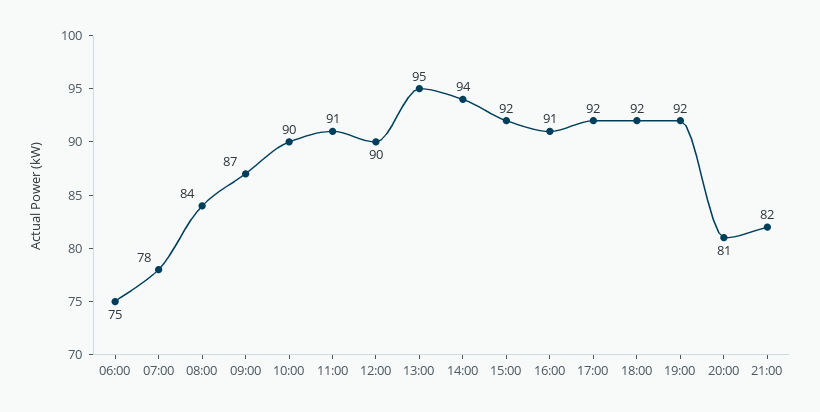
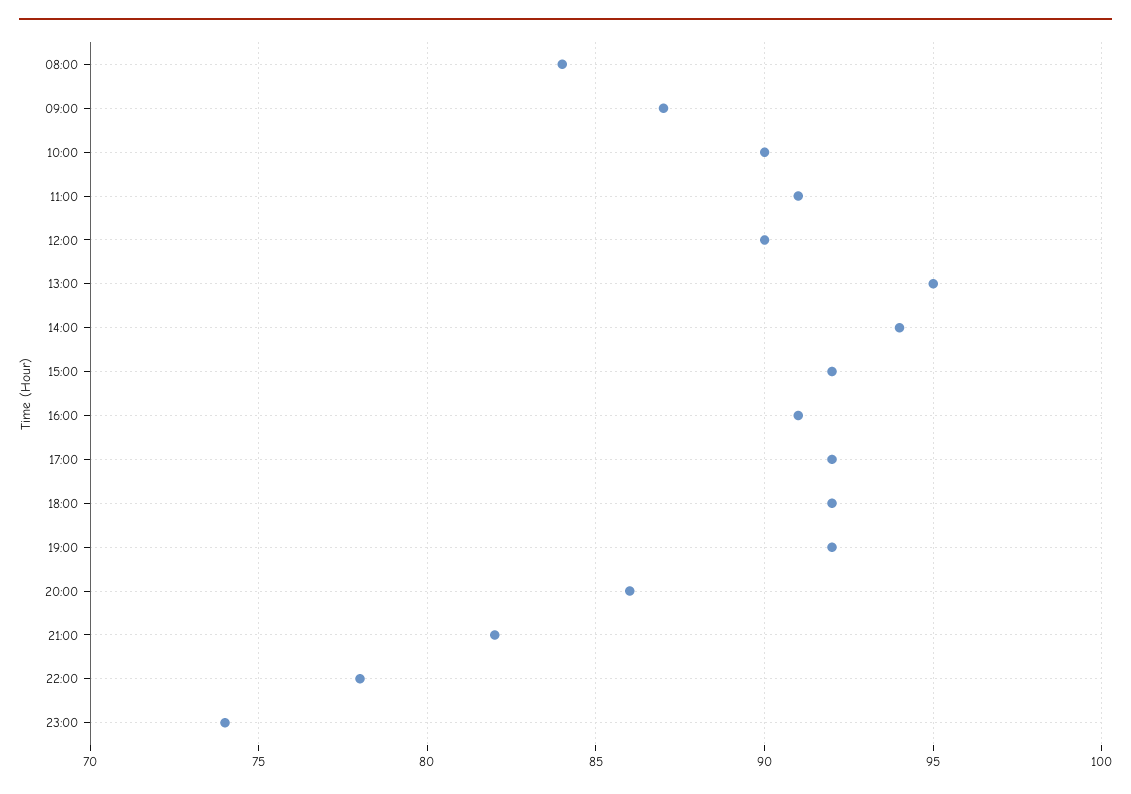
06:00: 75 -> none
07:00: 78 -> none
20:00: 81 -> 86
22:00: none -> 78
23:00: none -> 74

